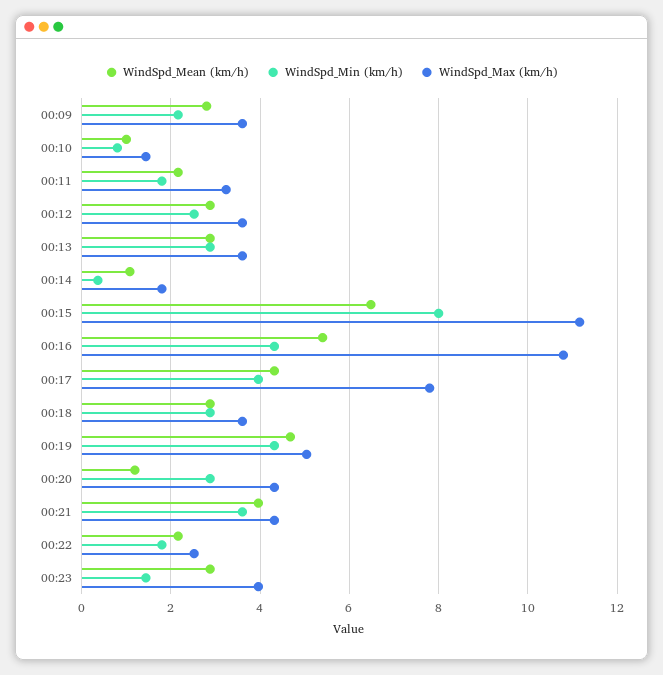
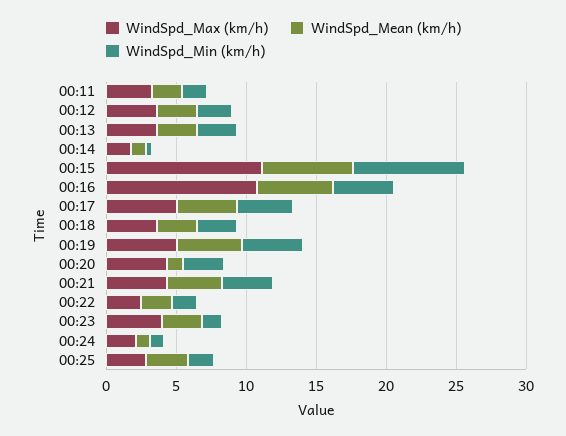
WindSpd_Mean (km/h), 00:09: 2.8 -> none
WindSpd_Min (km/h), 00:09: 2.2 -> none
WindSpd_Max (km/h), 00:09: 3.6 -> none
WindSpd_Mean (km/h), 00:10: 1 -> none
WindSpd_Min (km/h), 00:10: 0.8 -> none
WindSpd_Max (km/h), 00:10: 1.4 -> none
WindSpd_Max (km/h), 00:17: 7.8 -> 5
WindSpd_Max (km/h), 00:24: none -> 2
WindSpd_Mean (km/h), 00:24: none -> 1
WindSpd_Min (km/h), 00:24: none -> 1
WindSpd_Max (km/h), 00:25: none -> 3
WindSpd_Mean (km/h), 00:25: none -> 3
WindSpd_Min (km/h), 00:25: none -> 2

